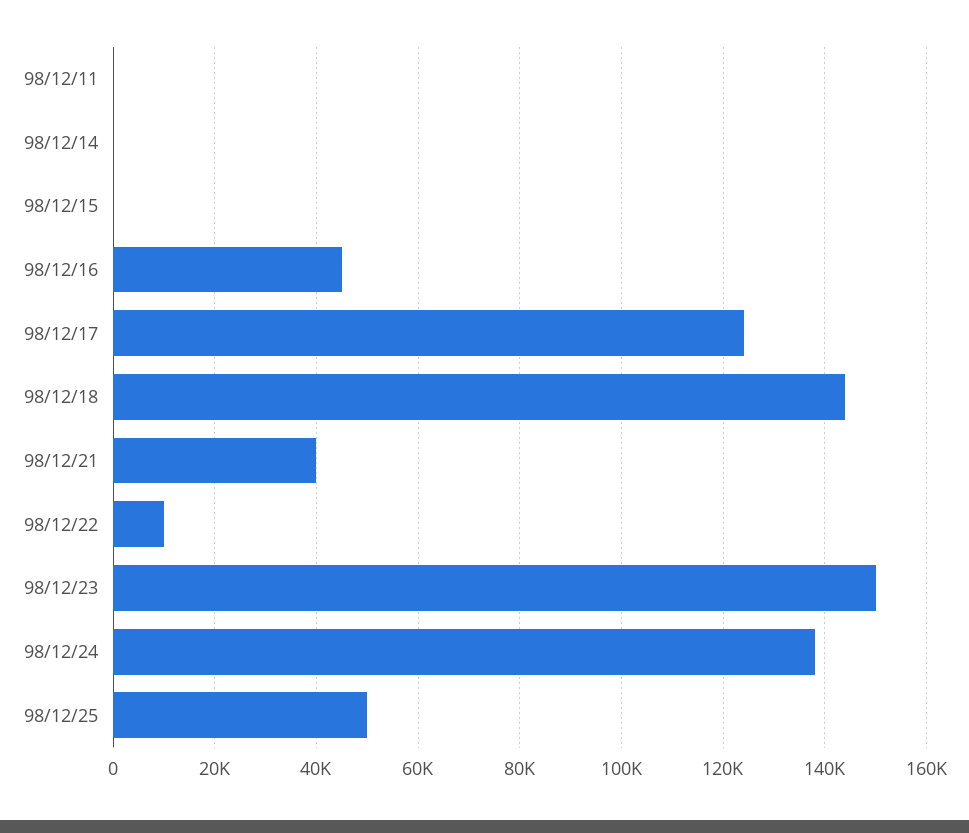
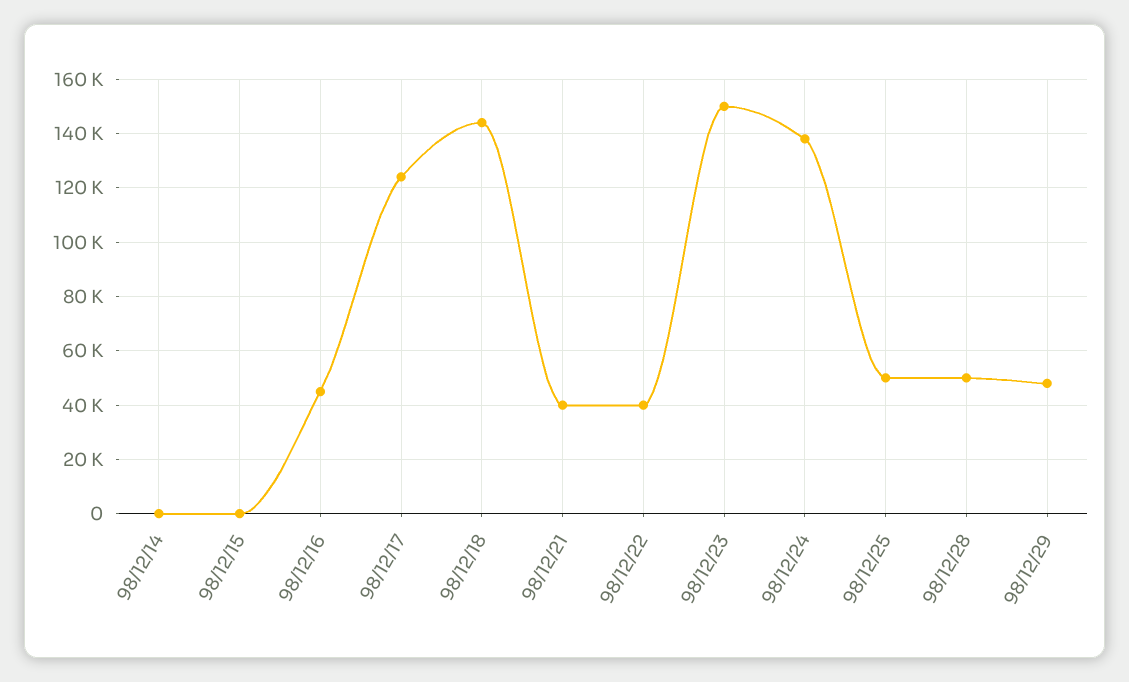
98/12/11: 0 -> none
98/12/22: 10000 -> 40000
98/12/28: none -> 50000
98/12/29: none -> 47500

